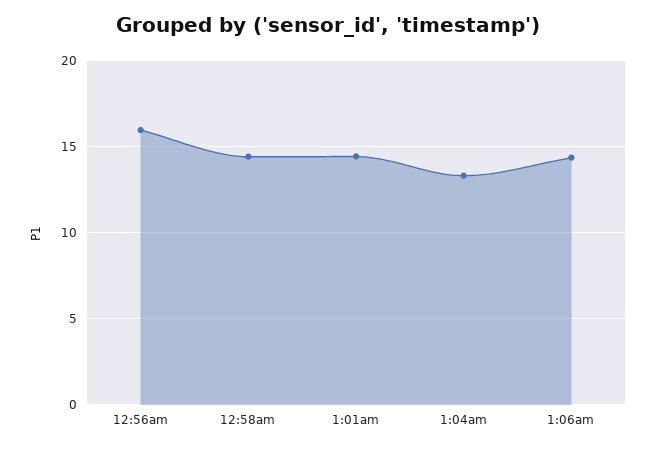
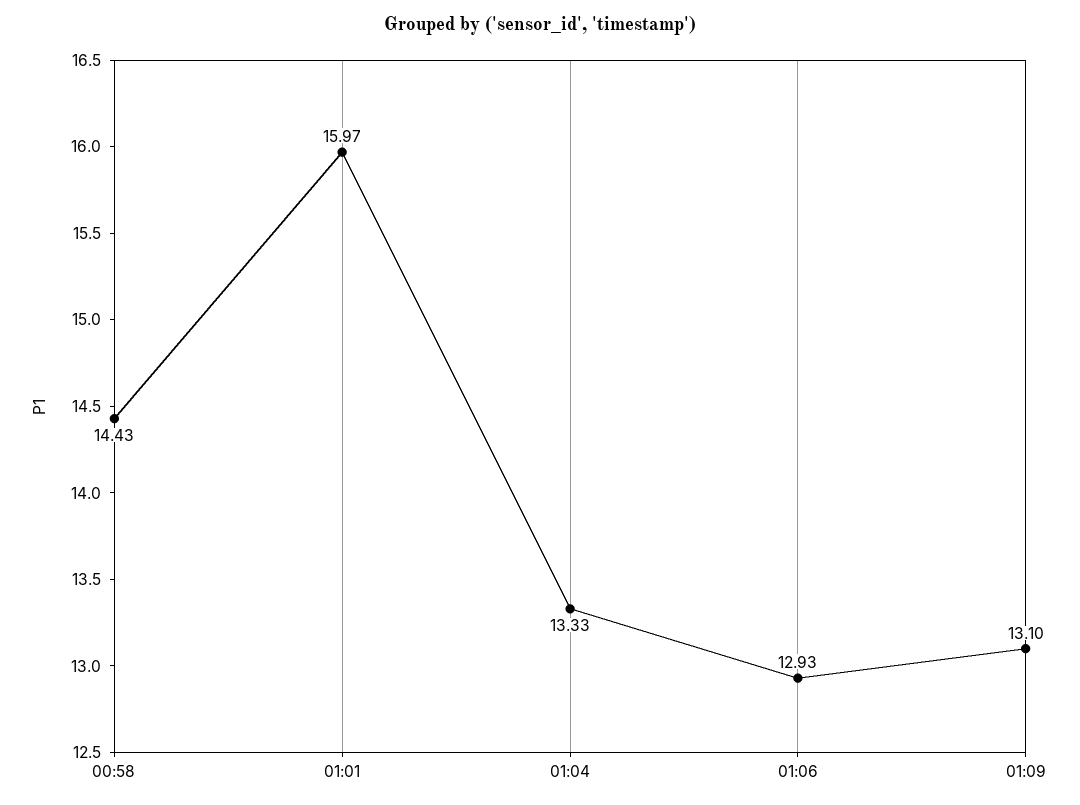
12:56am: 16 -> none
1:01am: 14.5 -> 15.97
1:06am: 14.5 -> 12.93
01:09: none -> 13.1

